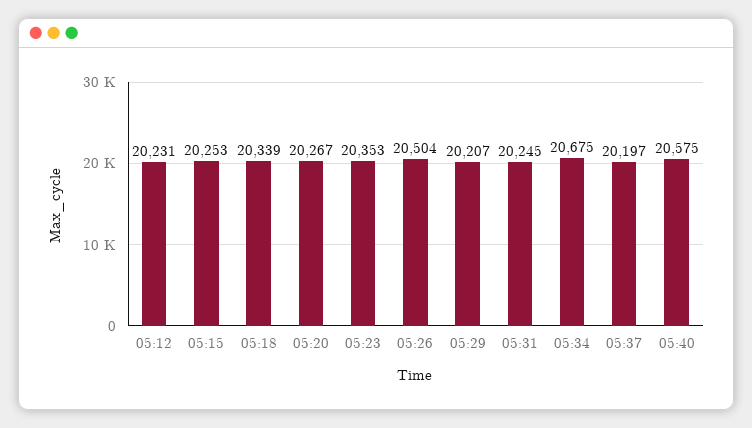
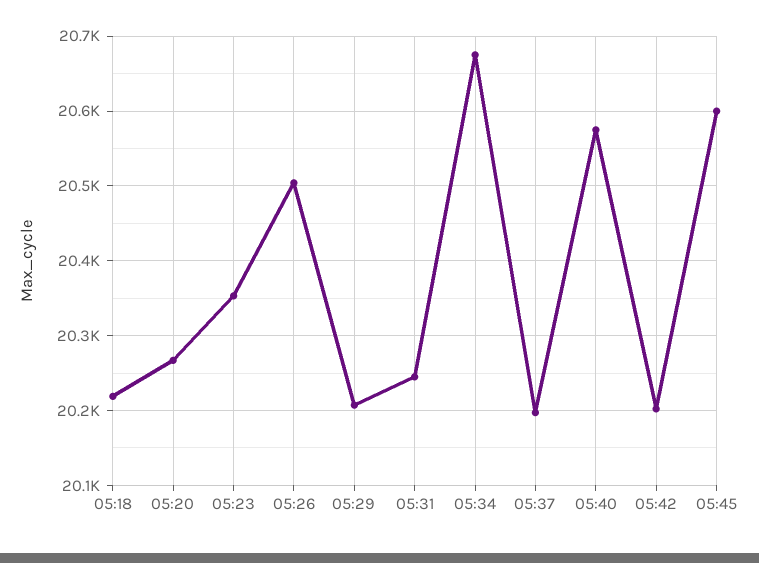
05:12: 20231 -> none
05:15: 20253 -> none
05:18: 20339 -> 20220
05:42: none -> 20200
05:45: none -> 20600

